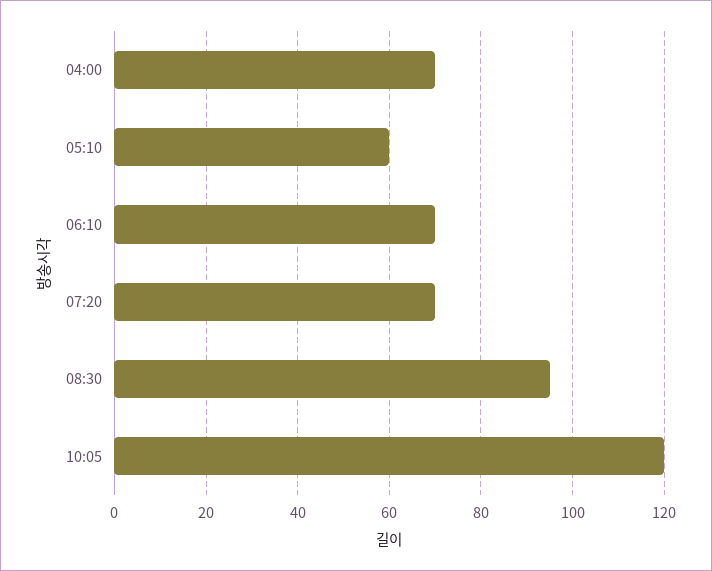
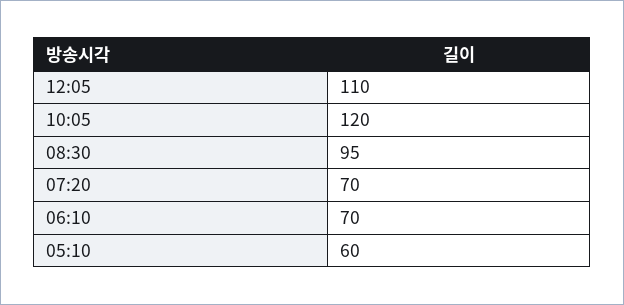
04:00: 70 -> none
12:05: none -> 110

